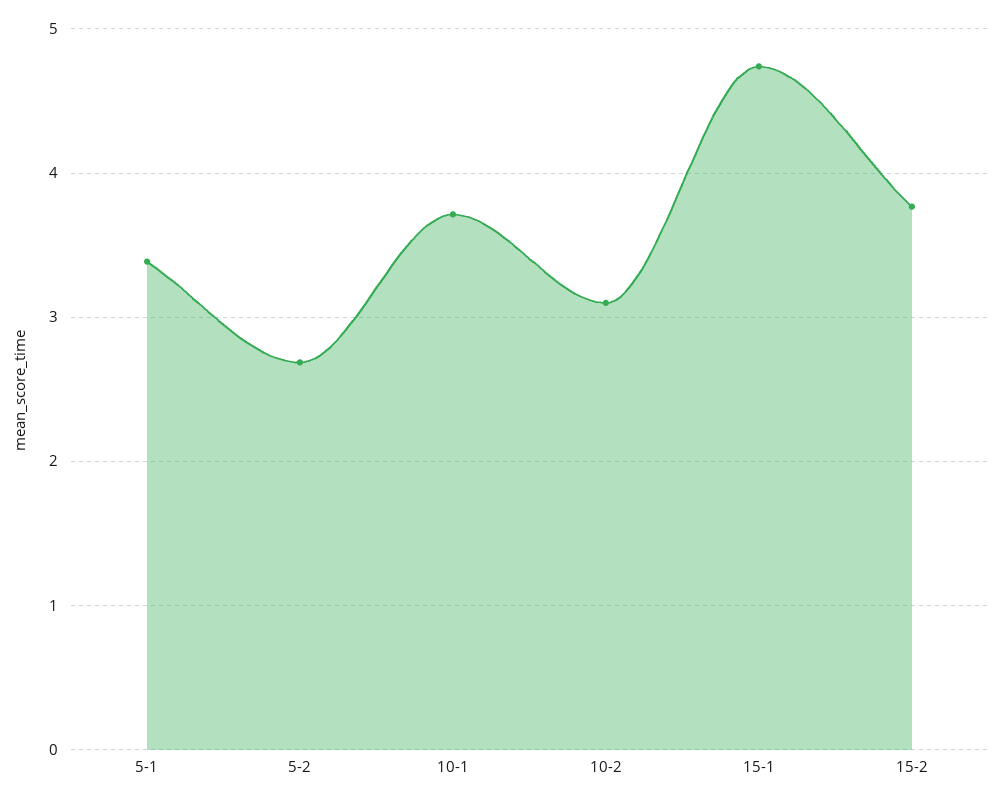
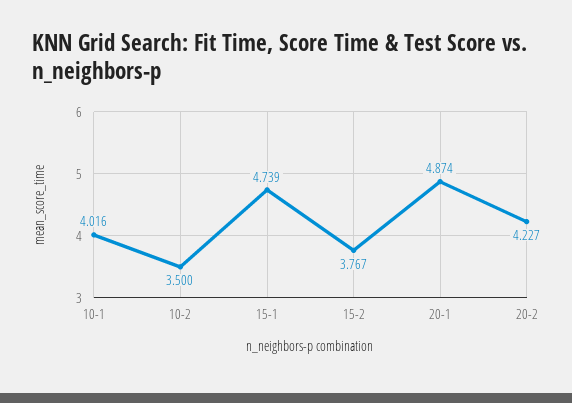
5-1: 3.4 -> none
5-2: 2.7 -> none
10-1: 3.7 -> 4.016
10-2: 3.1 -> 3.5
20-1: none -> 4.874
20-2: none -> 4.227

